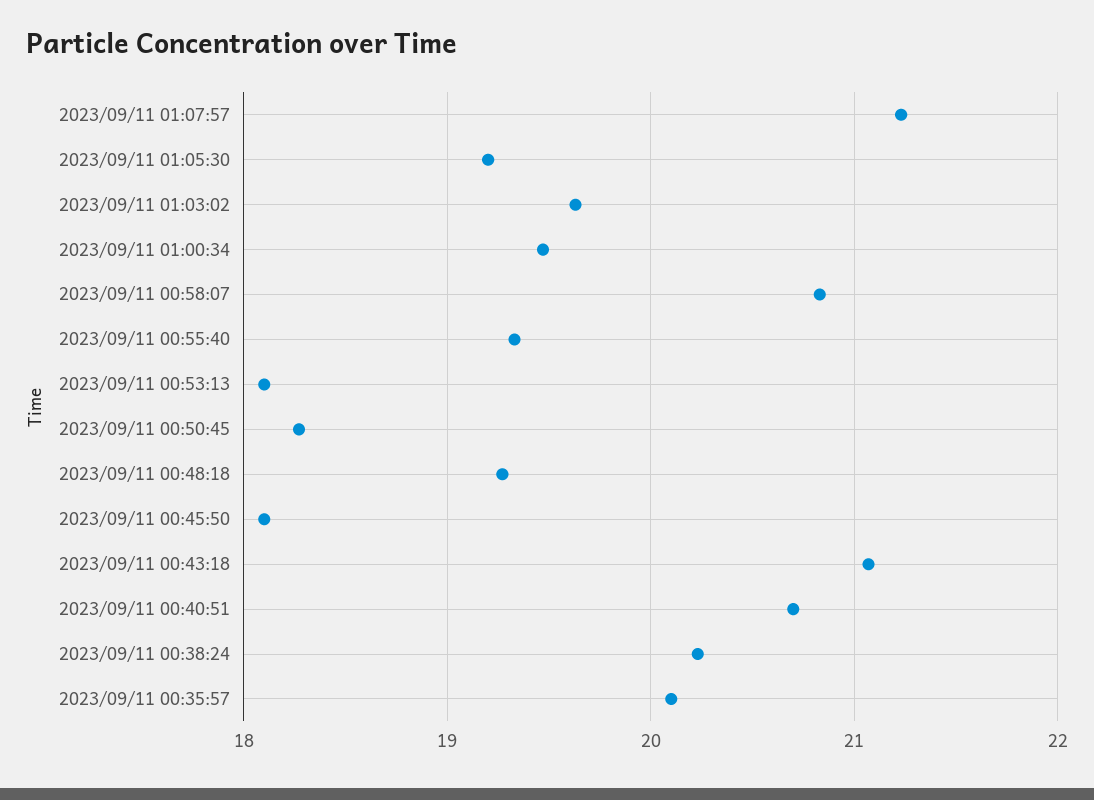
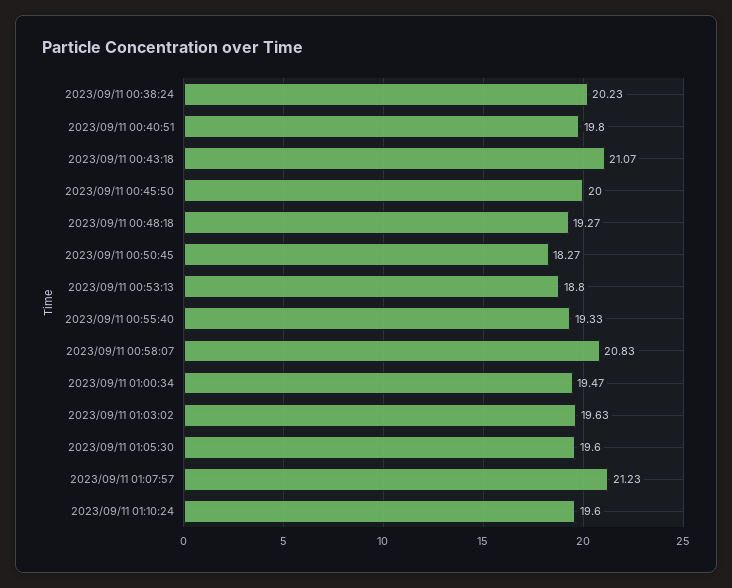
2023/09/11 01:05:30: 19.2 -> 19.6
2023/09/11 00:53:13: 18.1 -> 18.8
2023/09/11 00:45:50: 18.1 -> 20
2023/09/11 00:40:51: 20.7 -> 19.8
2023/09/11 00:35:57: 20.1 -> none
2023/09/11 01:10:24: none -> 19.6

